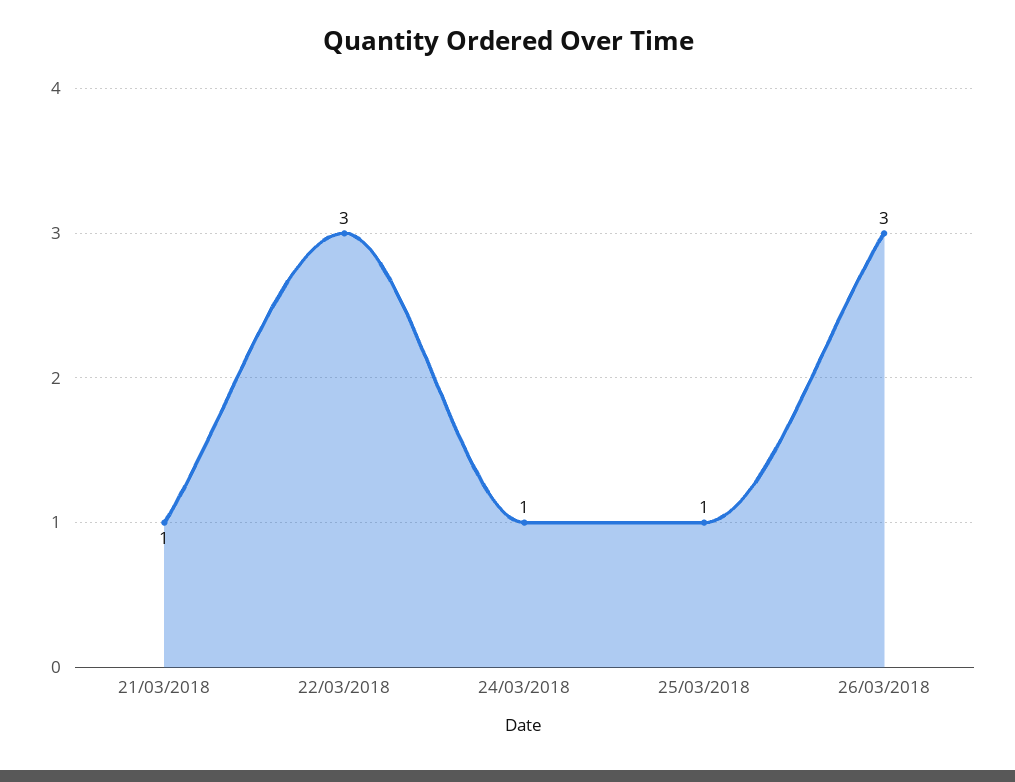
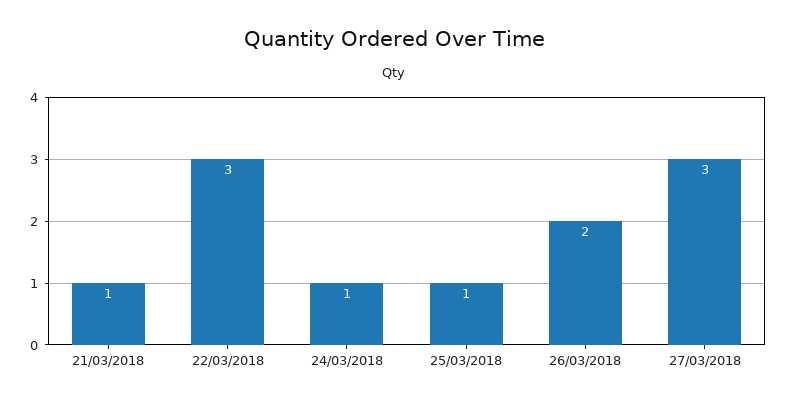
26/03/2018: 3 -> 2
27/03/2018: none -> 3

